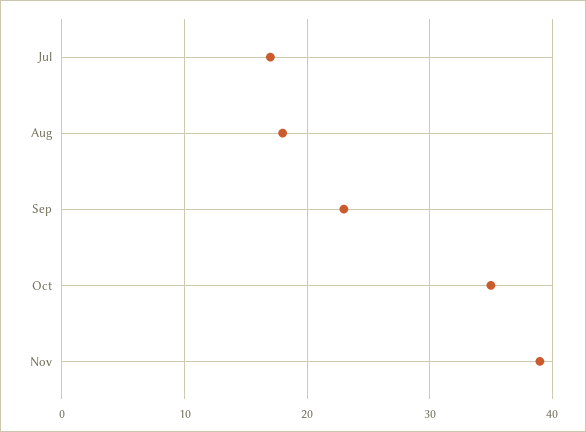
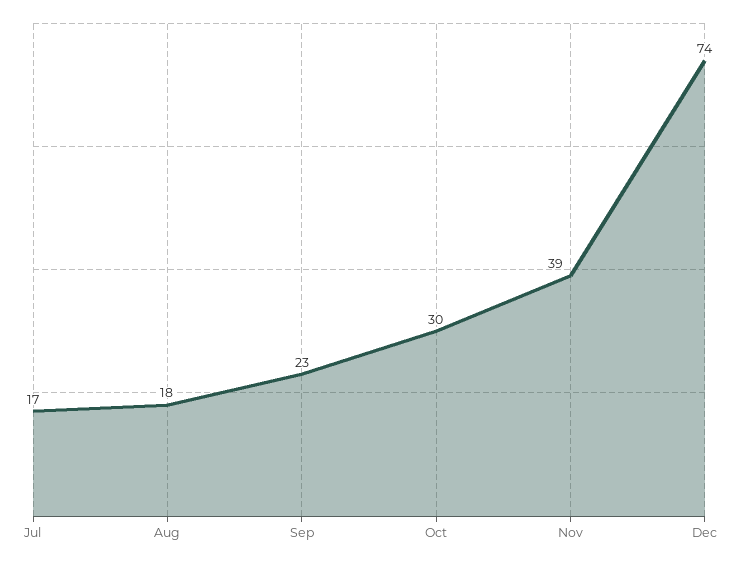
Oct: 35 -> 30
Dec: none -> 74

